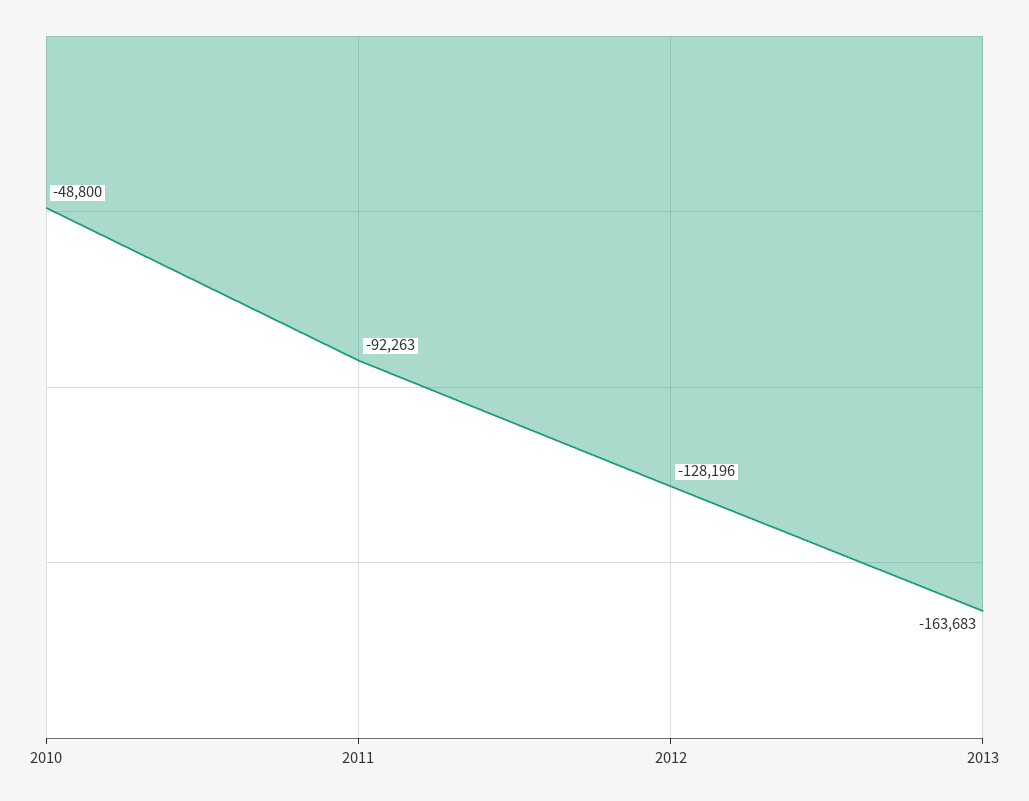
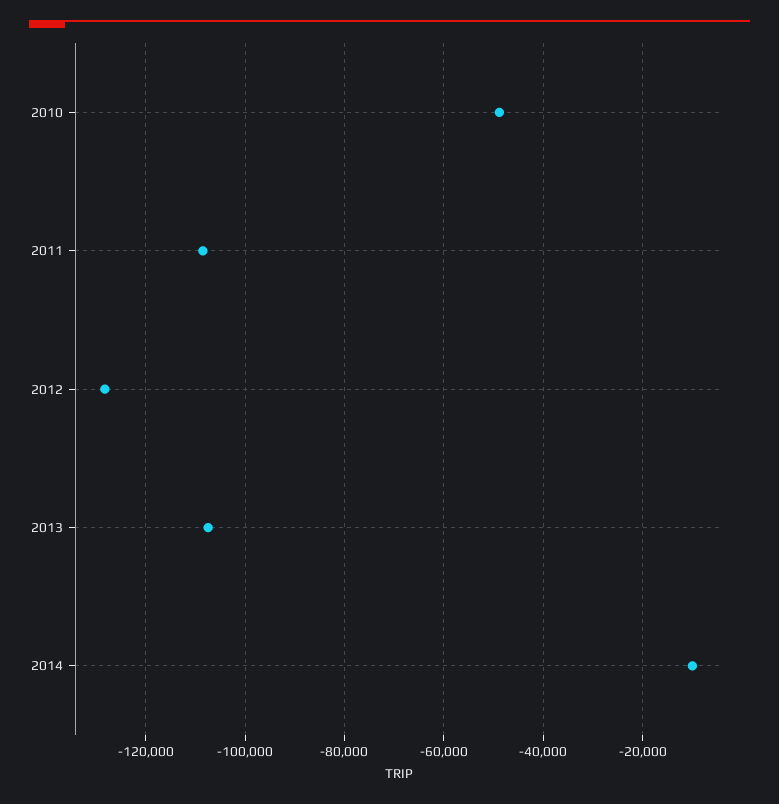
2011: -92263 -> -108000
2013: -163683 -> -108000
2014: none -> -10000

